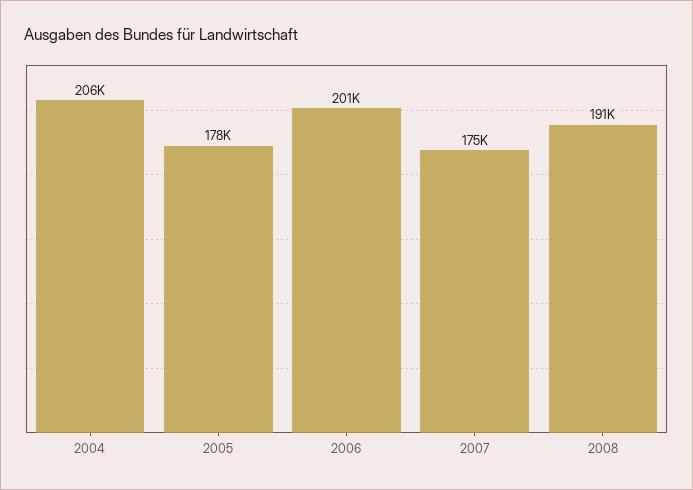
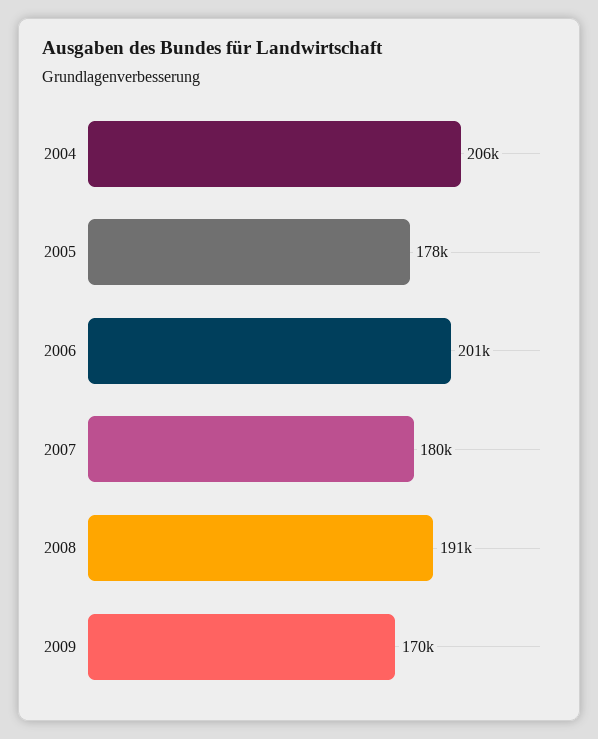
2007: 175000 -> 180000
2009: none -> 170000

